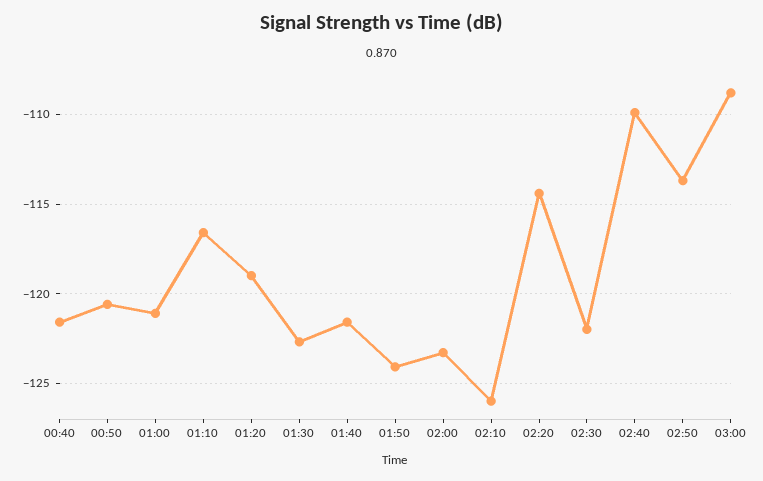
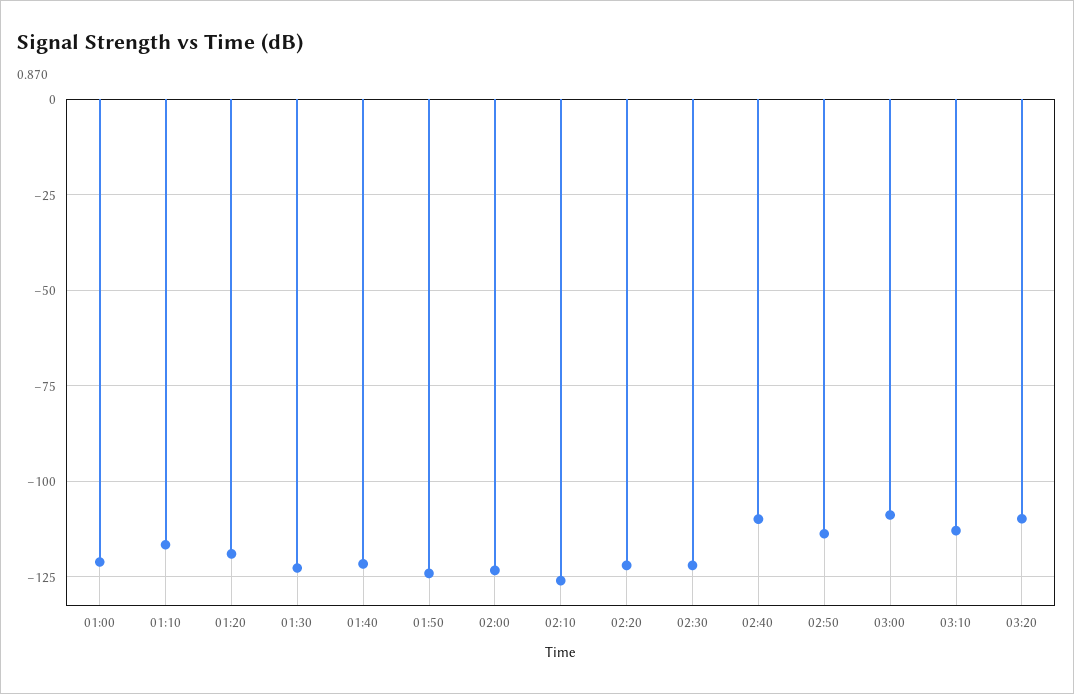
00:40: -121.5 -> none
00:50: -120.5 -> none
02:20: -114.5 -> -122.5
03:10: none -> -112.5
03:20: none -> -110

